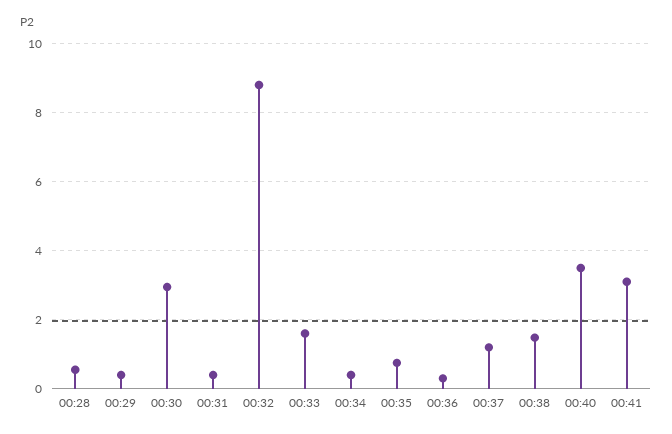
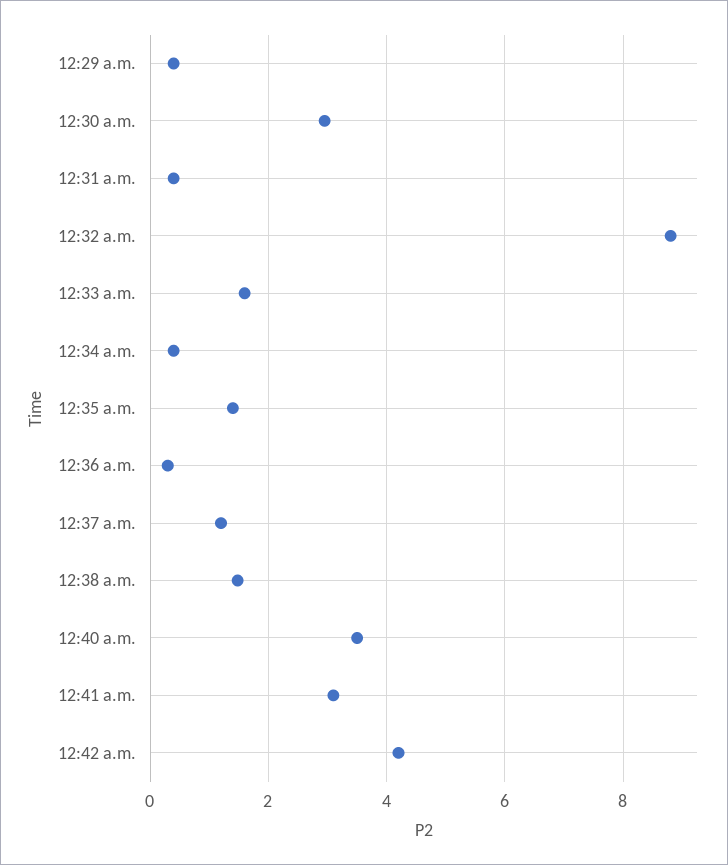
00:28: 0.6 -> none
00:35: 0.8 -> 1.4
12:42 a.m.: none -> 4.2

